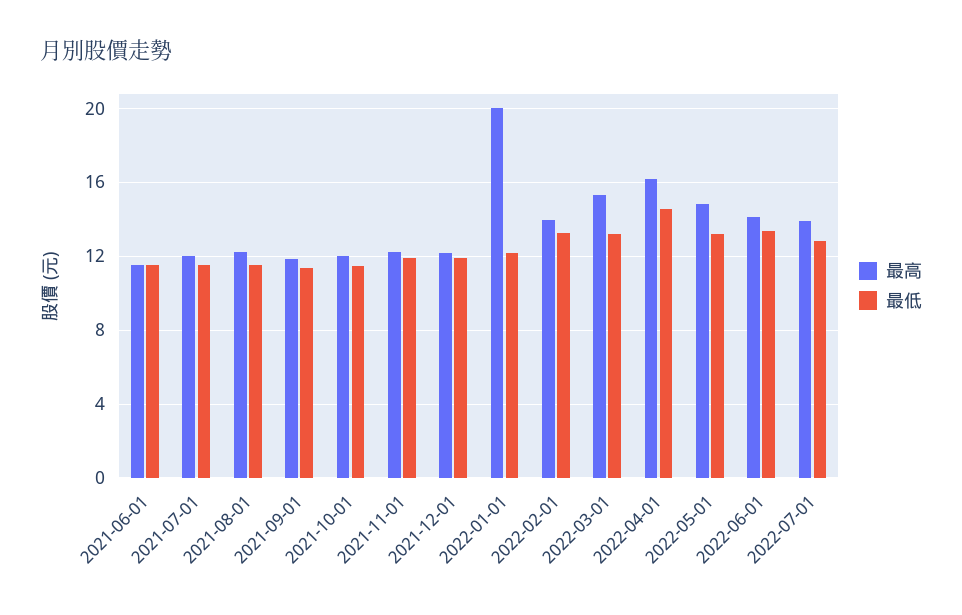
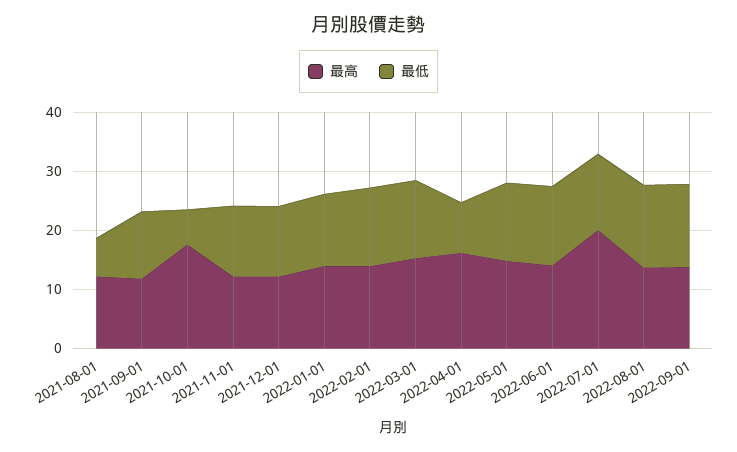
最高, 2021-06-01: 11.5 -> none
最低, 2021-06-01: 11.5 -> none
最高, 2021-07-01: 12 -> none
最低, 2021-07-01: 11.5 -> none
最低, 2021-08-01: 11.5 -> 6
最高, 2021-10-01: 12 -> 18
最低, 2021-10-01: 11.5 -> 6
最高, 2022-01-01: 20 -> 14
最低, 2022-04-01: 14.5 -> 8
最高, 2022-07-01: 14 -> 20
最高, 2022-08-01: none -> 14
最低, 2022-08-01: none -> 14
最高, 2022-09-01: none -> 14
最低, 2022-09-01: none -> 14

